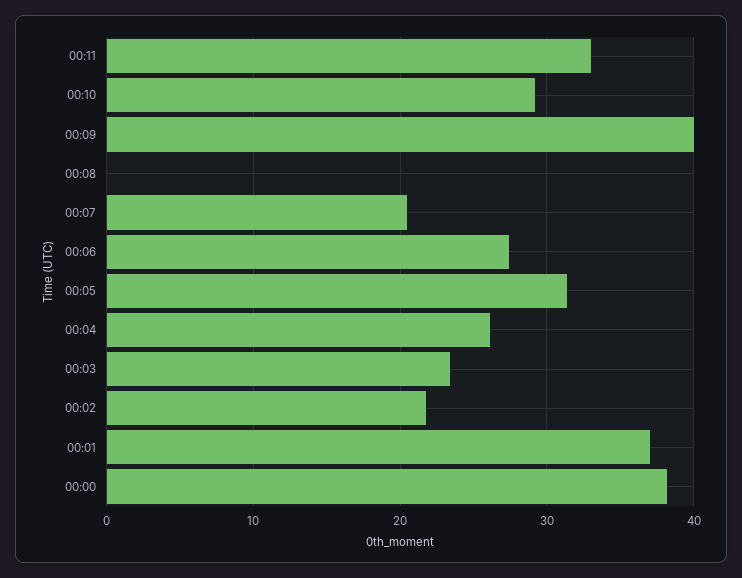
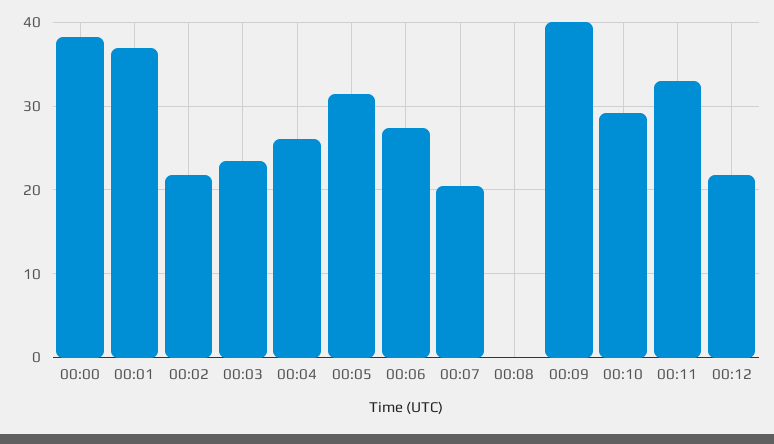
00:12: none -> 22

